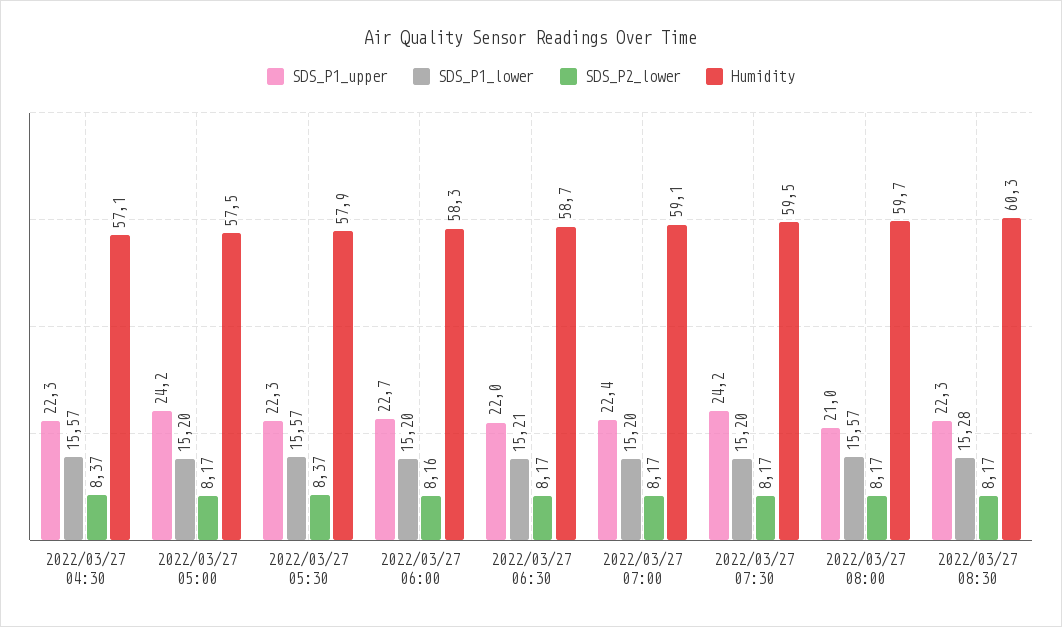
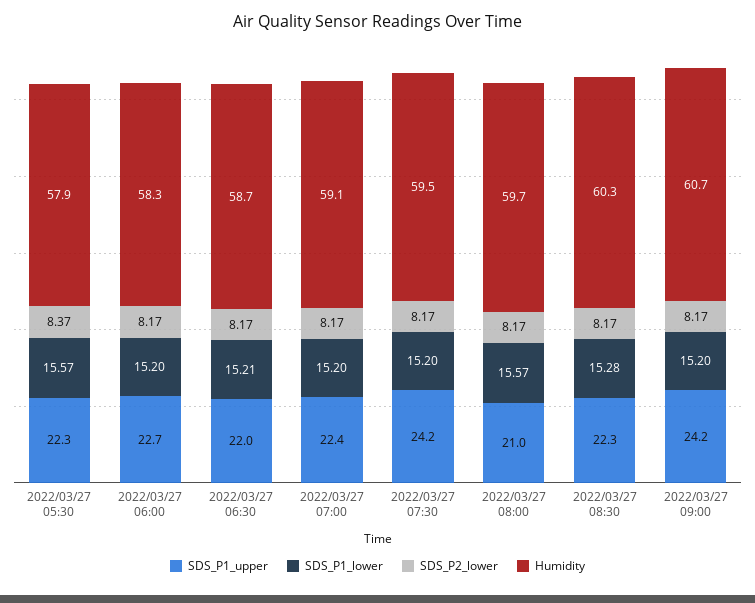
SDS_P1_upper, 2022/03/27 04:30: 22.3 -> none
SDS_P1_lower, 2022/03/27 04:30: 15.57 -> none
SDS_P2_lower, 2022/03/27 04:30: 8.37 -> none
Humidity, 2022/03/27 04:30: 57.1 -> none
SDS_P1_upper, 2022/03/27 05:00: 24.2 -> none
SDS_P1_lower, 2022/03/27 05:00: 15.2 -> none
SDS_P2_lower, 2022/03/27 05:00: 8.17 -> none
Humidity, 2022/03/27 05:00: 57.5 -> none
SDS_P2_lower, 2022/03/27 06:00: 8.16 -> 8.17
SDS_P1_upper, 2022/03/27 09:00: none -> 24.2
SDS_P1_lower, 2022/03/27 09:00: none -> 15.2
SDS_P2_lower, 2022/03/27 09:00: none -> 8.17
Humidity, 2022/03/27 09:00: none -> 60.7

